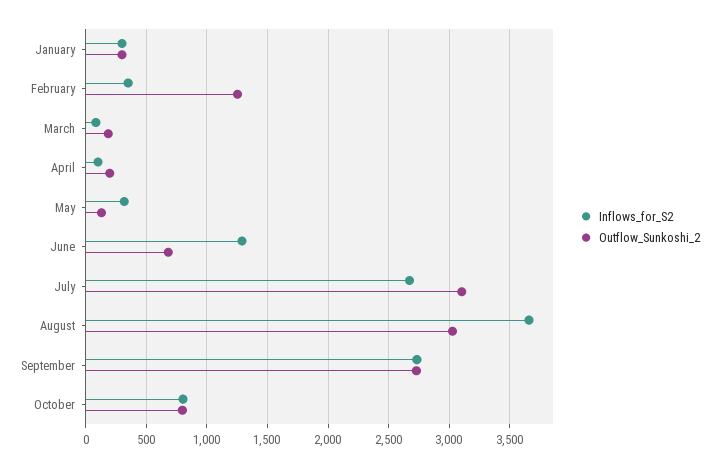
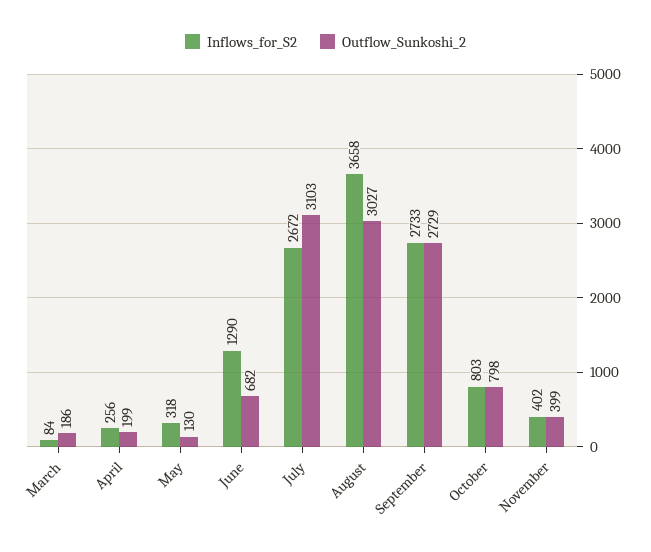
Inflows_for_S2, January: 300 -> none
Outflow_Sunkoshi_2, January: 300 -> none
Inflows_for_S2, February: 350 -> none
Outflow_Sunkoshi_2, February: 1250 -> none
Inflows_for_S2, April: 100 -> 256
Inflows_for_S2, November: none -> 402
Outflow_Sunkoshi_2, November: none -> 399

